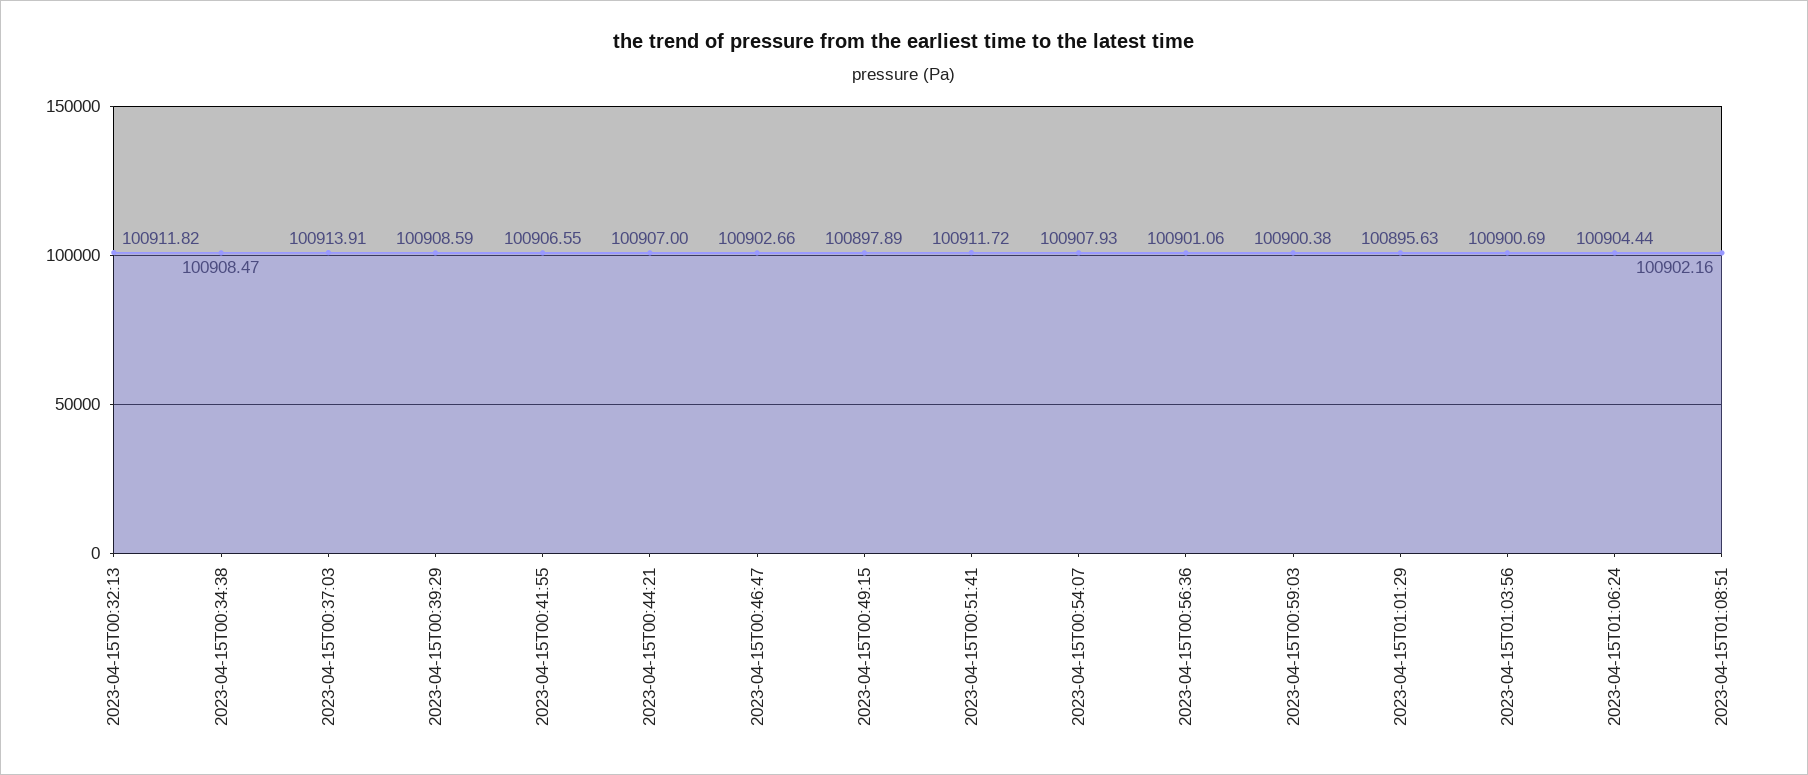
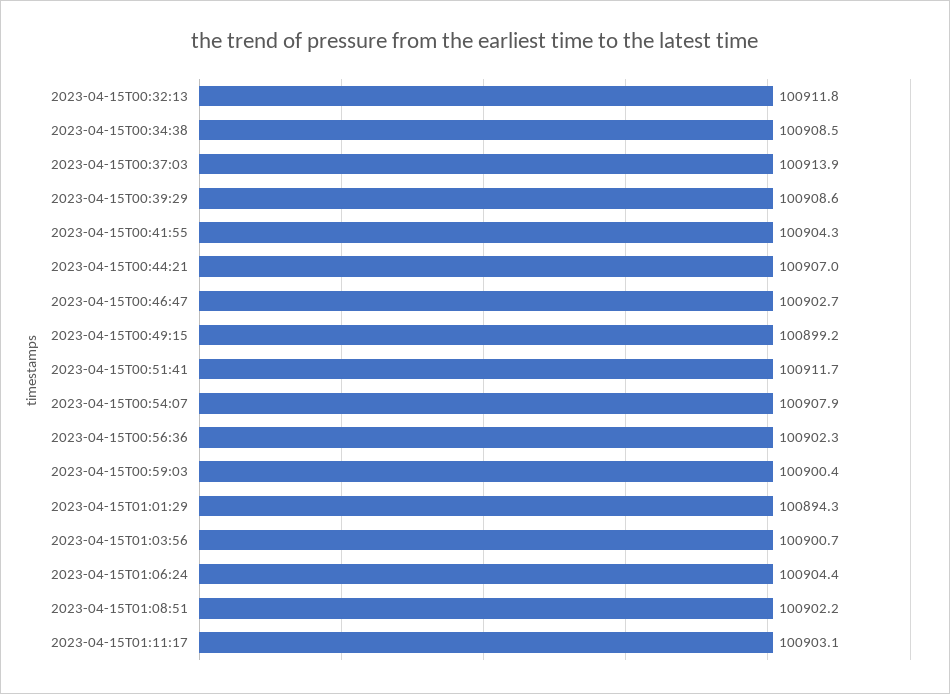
2023-04-15T00:41:55: 100906.55 -> 100904.3
2023-04-15T00:49:15: 100897.89 -> 100899.2
2023-04-15T00:56:36: 100901.06 -> 100902.3
2023-04-15T01:01:29: 100895.63 -> 100894.3
2023-04-15T01:11:17: none -> 100903.1

